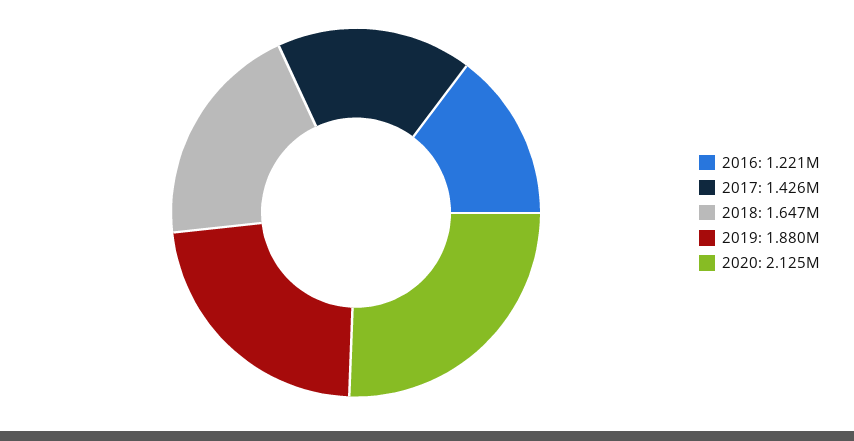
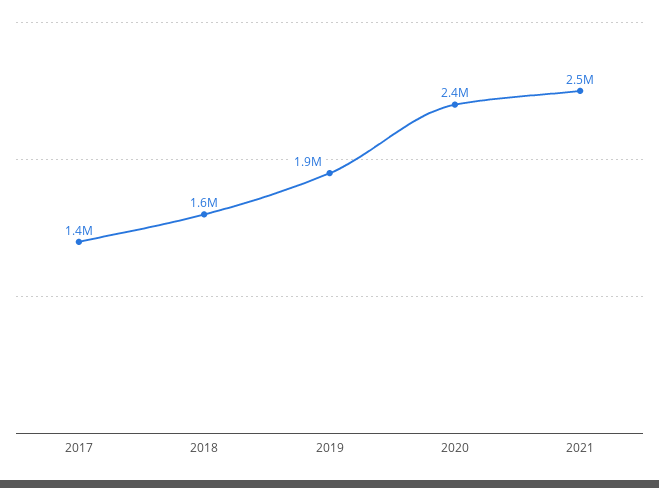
2016: 1221000 -> none
2020: 2125000 -> 2400000
2021: none -> 2500000

